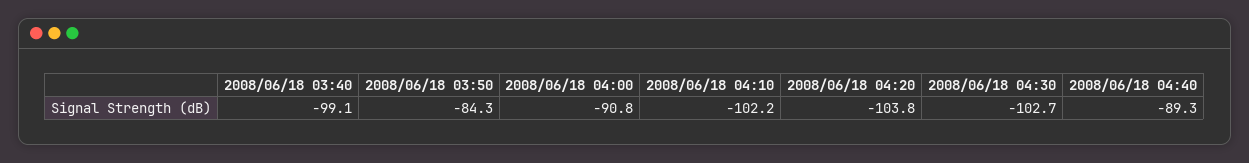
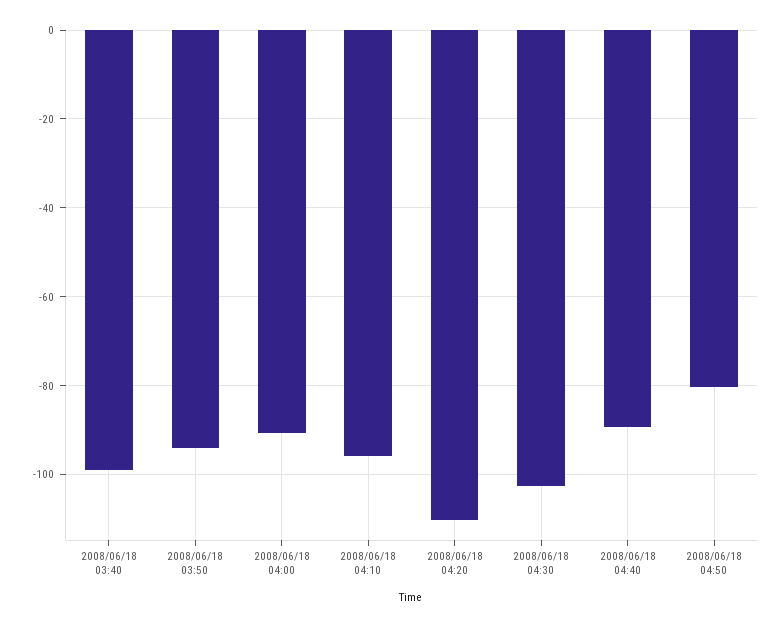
2008/06/18 03:50: -84.3 -> -94
2008/06/18 04:10: -102.2 -> -96
2008/06/18 04:20: -103.8 -> -110
2008/06/18 04:50: none -> -80

